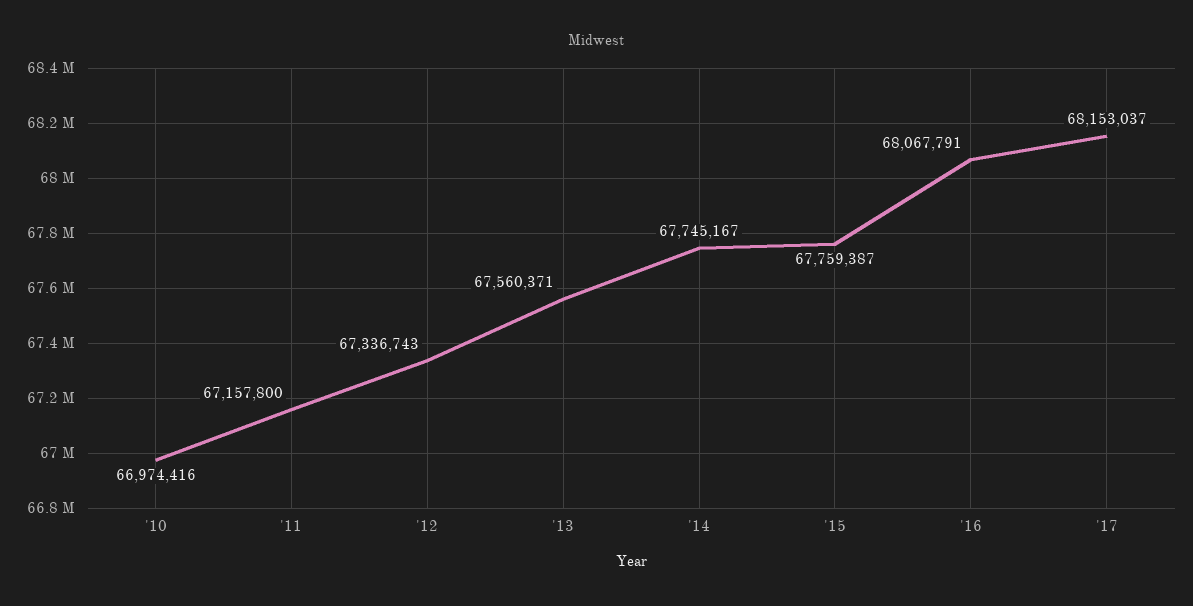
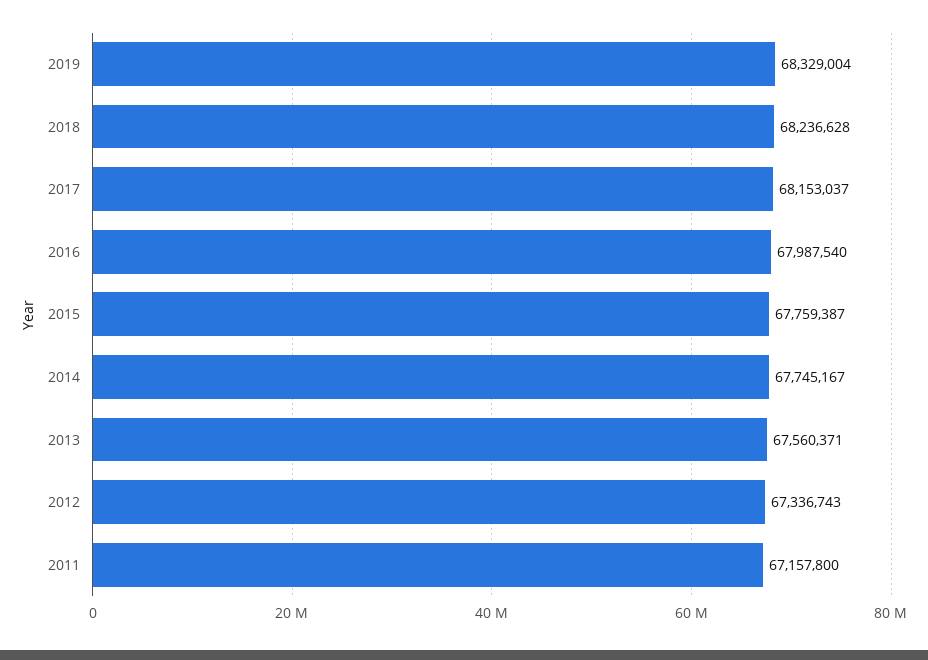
'10: 66974416 -> none
'16: 68067791 -> 67987540
2019: none -> 68329004
2018: none -> 68236628

